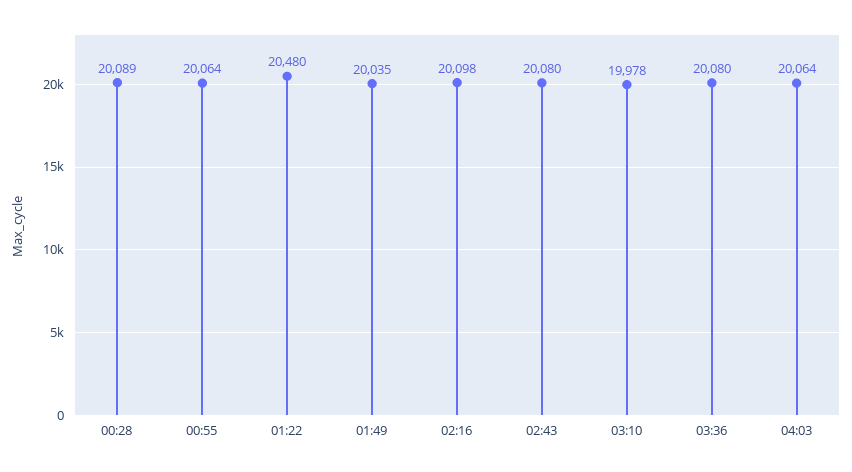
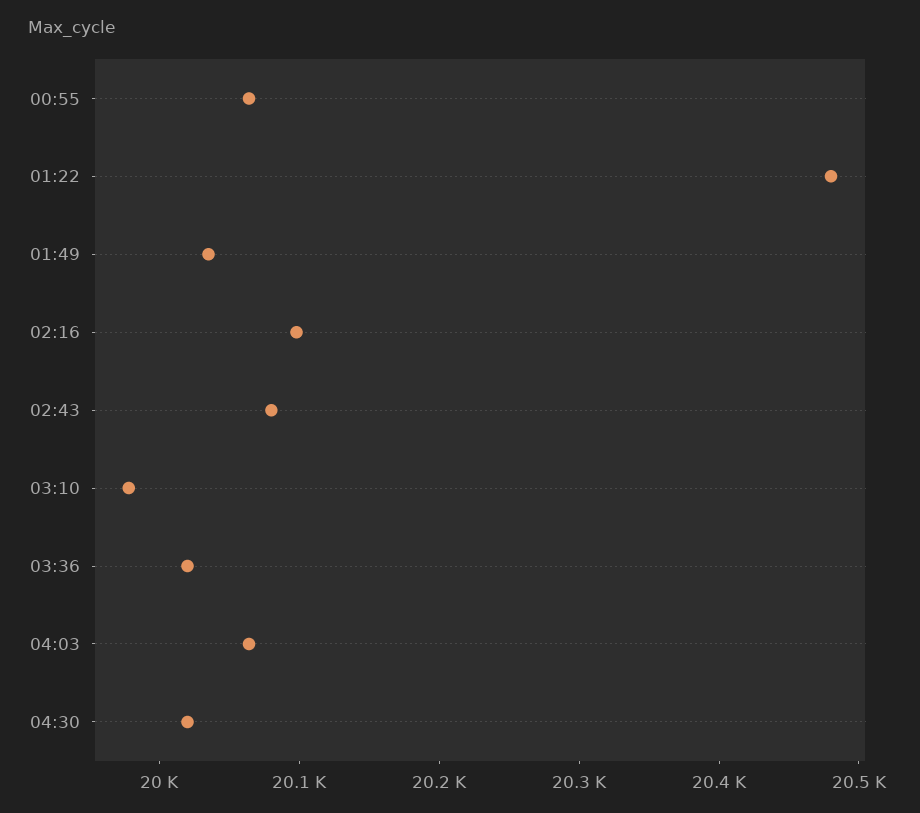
00:28: 20089 -> none
03:36: 20080 -> 20020
04:30: none -> 20020

